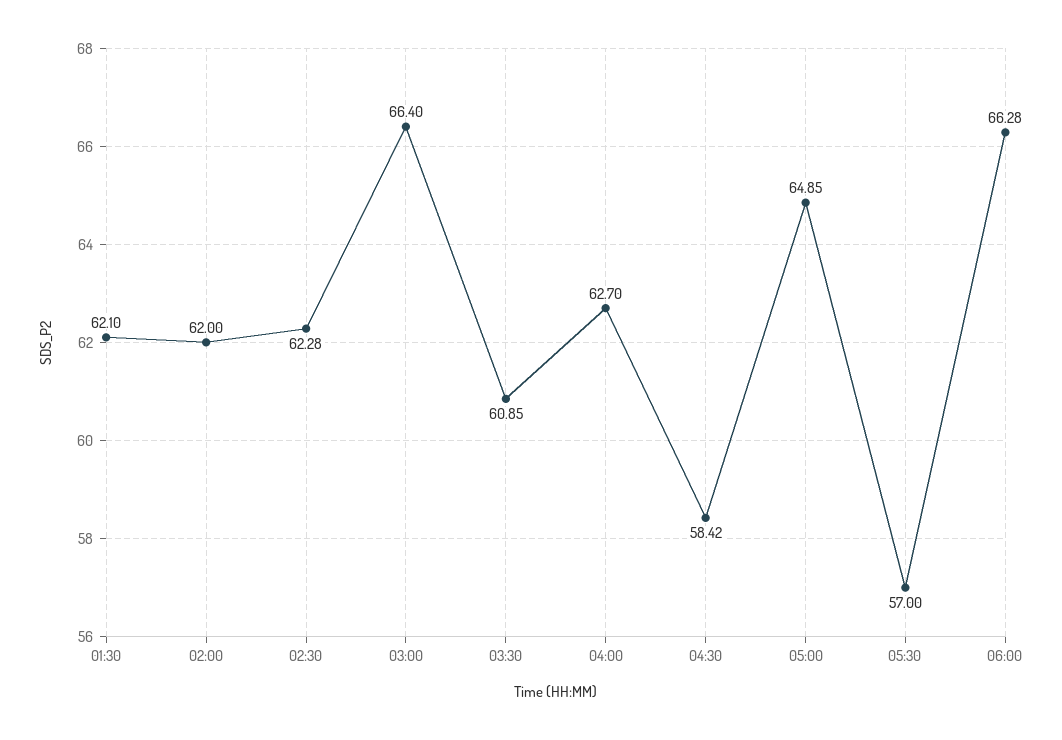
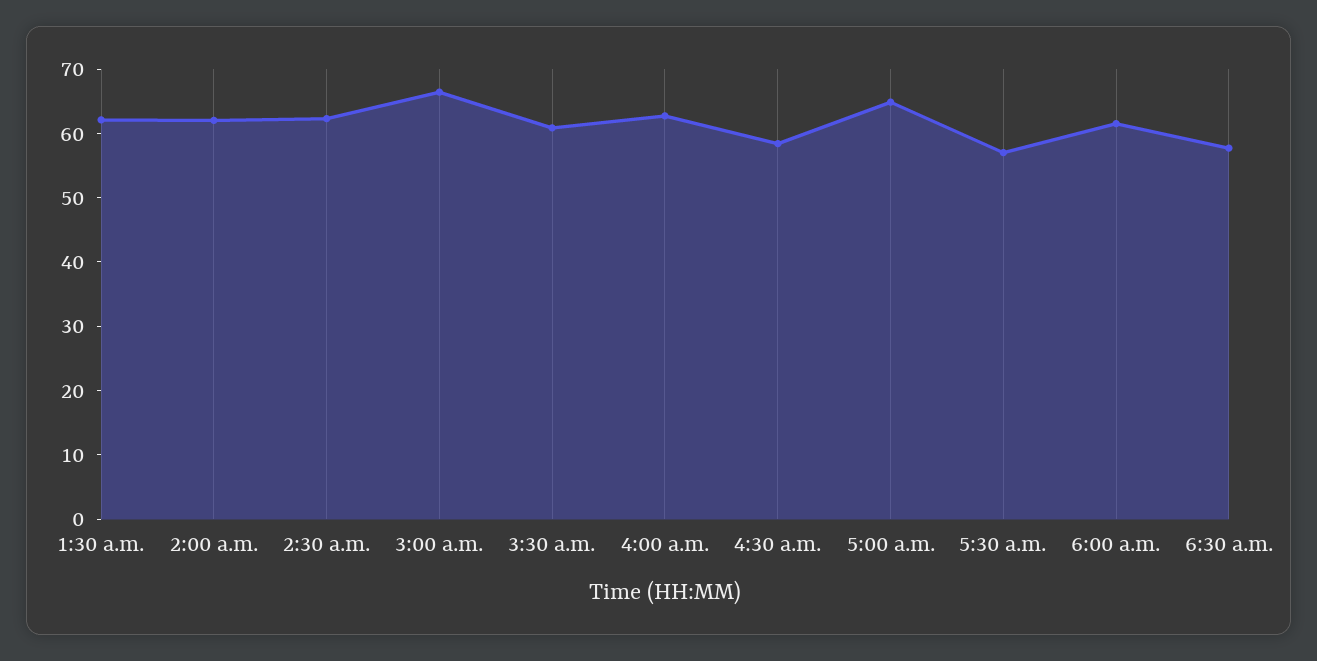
06:00: 66.28 -> 62
6:30 a.m.: none -> 58

